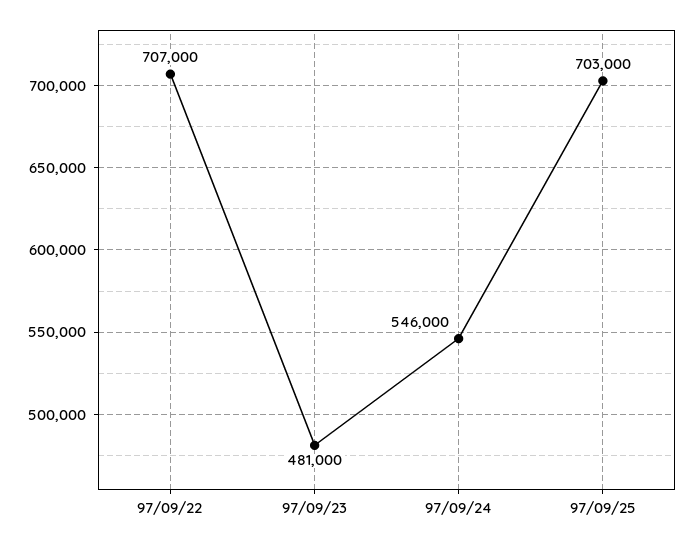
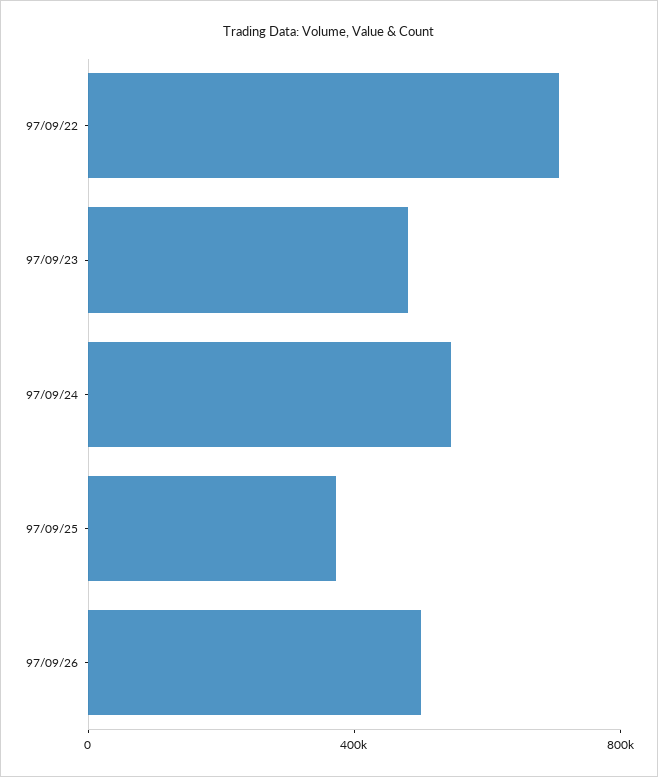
97/09/25: 703000 -> 400000
97/09/26: none -> 500000

